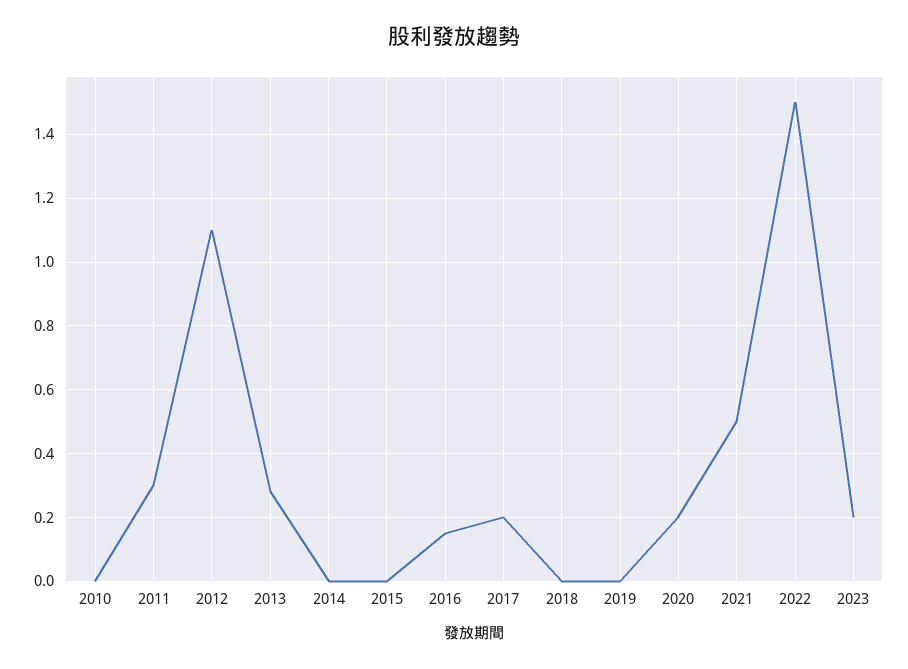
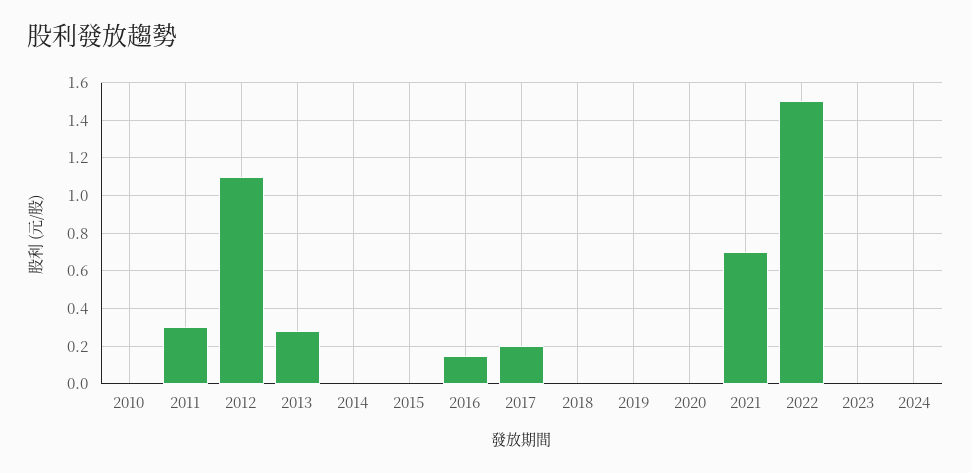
2020: 0.2 -> 0
2021: 0.5 -> 0.7
2023: 0.2 -> 0
2024: none -> 0

